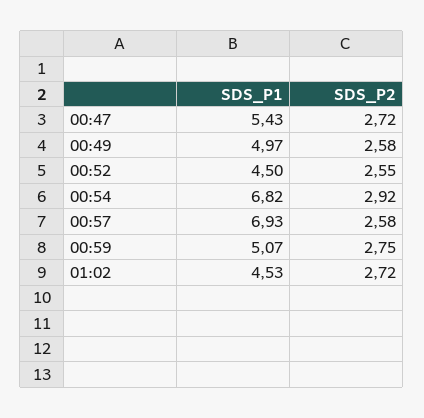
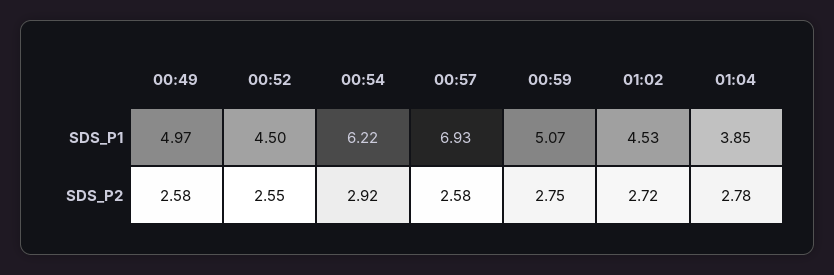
SDS_P1, 00:47: 5.43 -> none
SDS_P2, 00:47: 2.72 -> none
SDS_P1, 00:54: 6.82 -> 6.22
SDS_P1, 01:04: none -> 3.85
SDS_P2, 01:04: none -> 2.78

